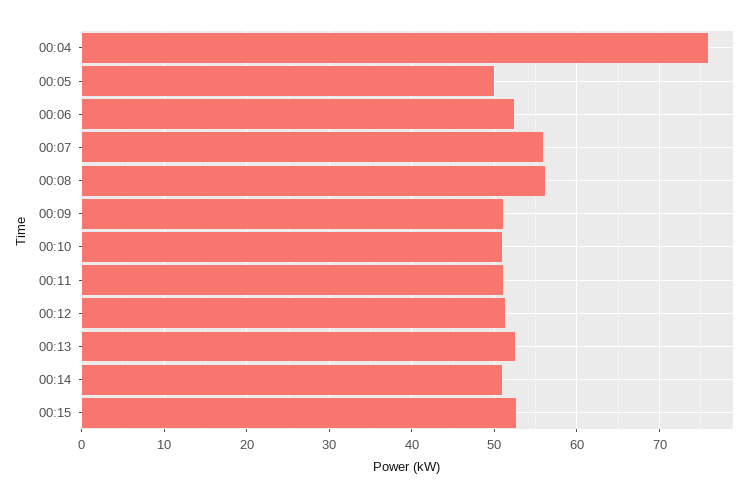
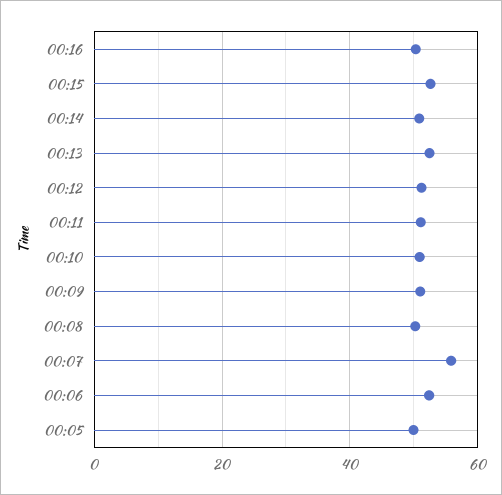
00:04: 76 -> none
00:08: 56 -> 50
00:16: none -> 50

